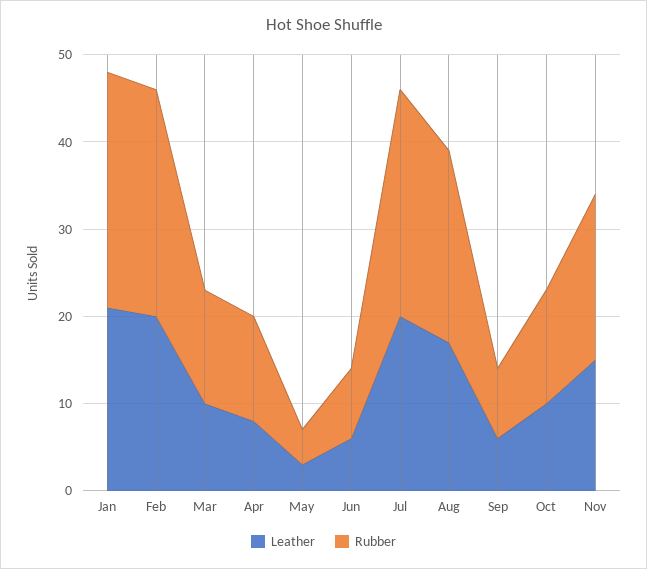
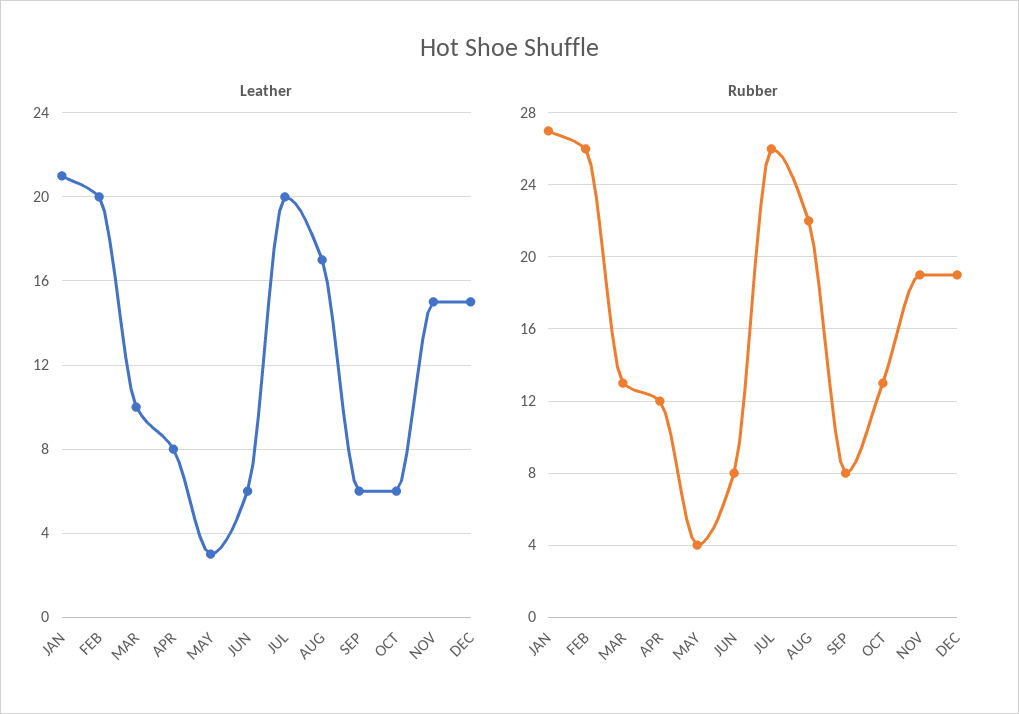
Leather, Oct: 10 -> 6
Leather, DEC: none -> 15
Rubber, DEC: none -> 19

